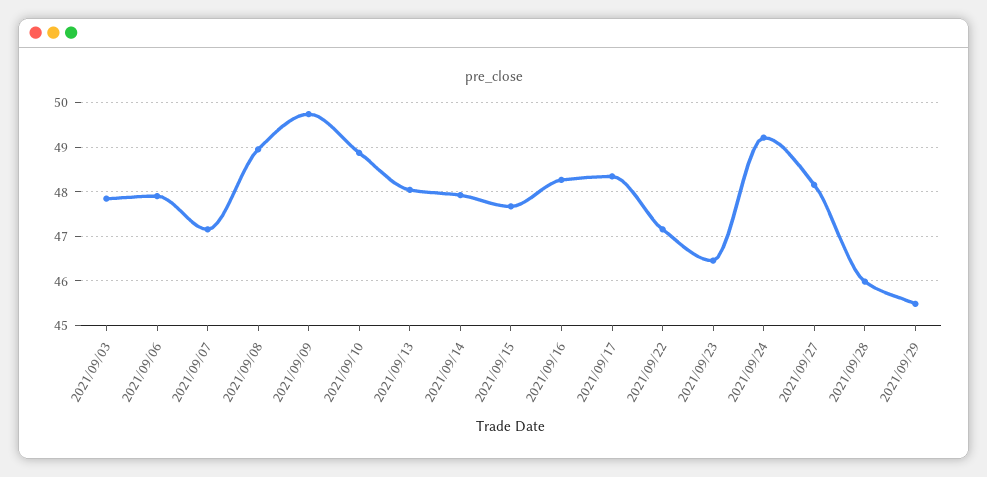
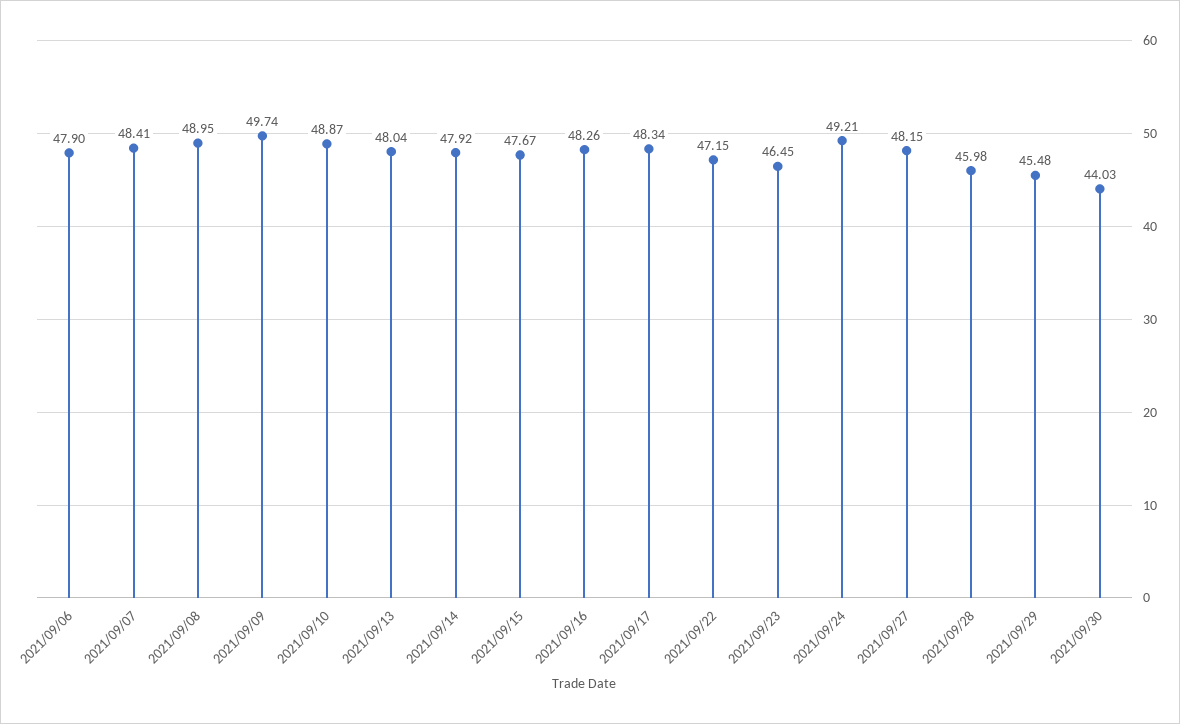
2021/09/03: 47.8 -> none
2021/09/07: 47.2 -> 48.41
2021/09/30: none -> 44.03

